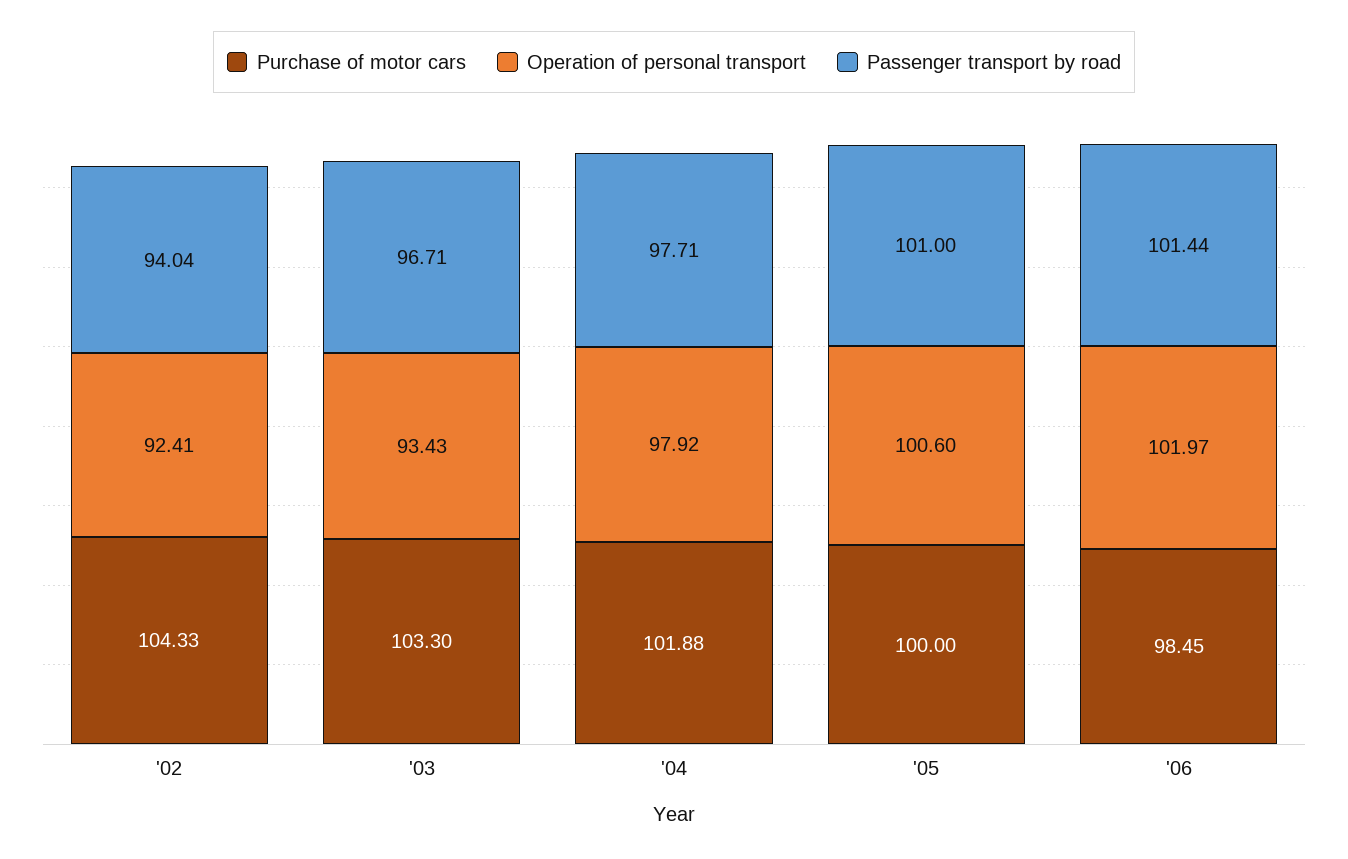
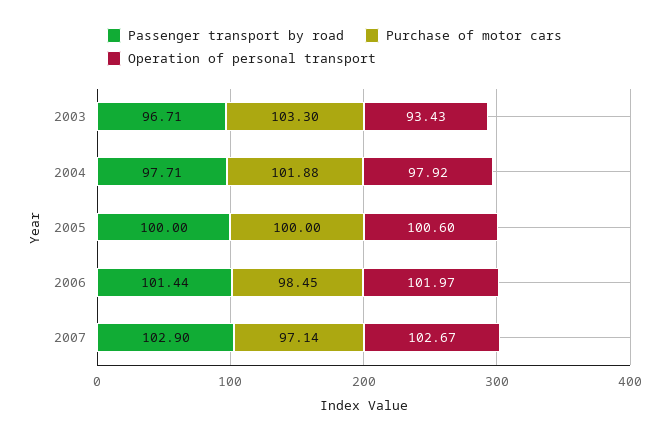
Purchase of motor cars, '02: 104.33 -> none
Operation of personal transport, '02: 92.41 -> none
Passenger transport by road, '02: 94.04 -> none
Passenger transport by road, '05: 101 -> 100
Passenger transport by road, 2007: none -> 102.9
Purchase of motor cars, 2007: none -> 97.14
Operation of personal transport, 2007: none -> 102.67

